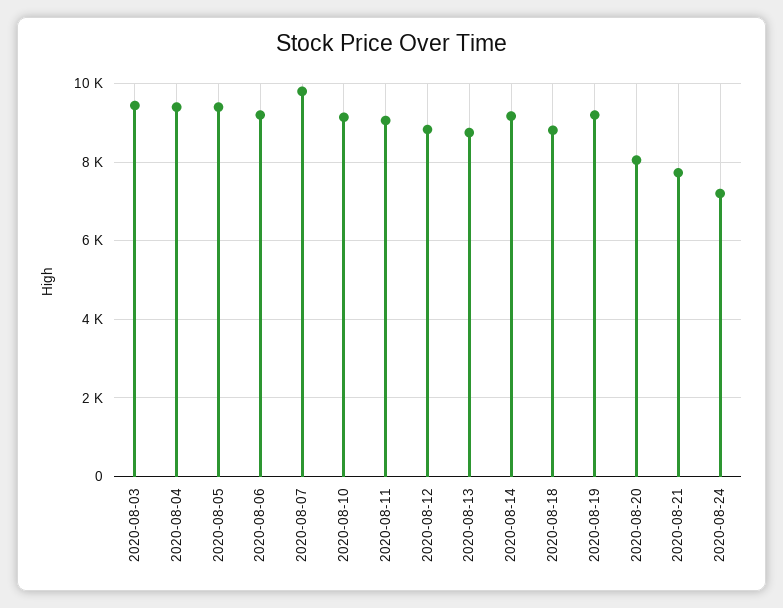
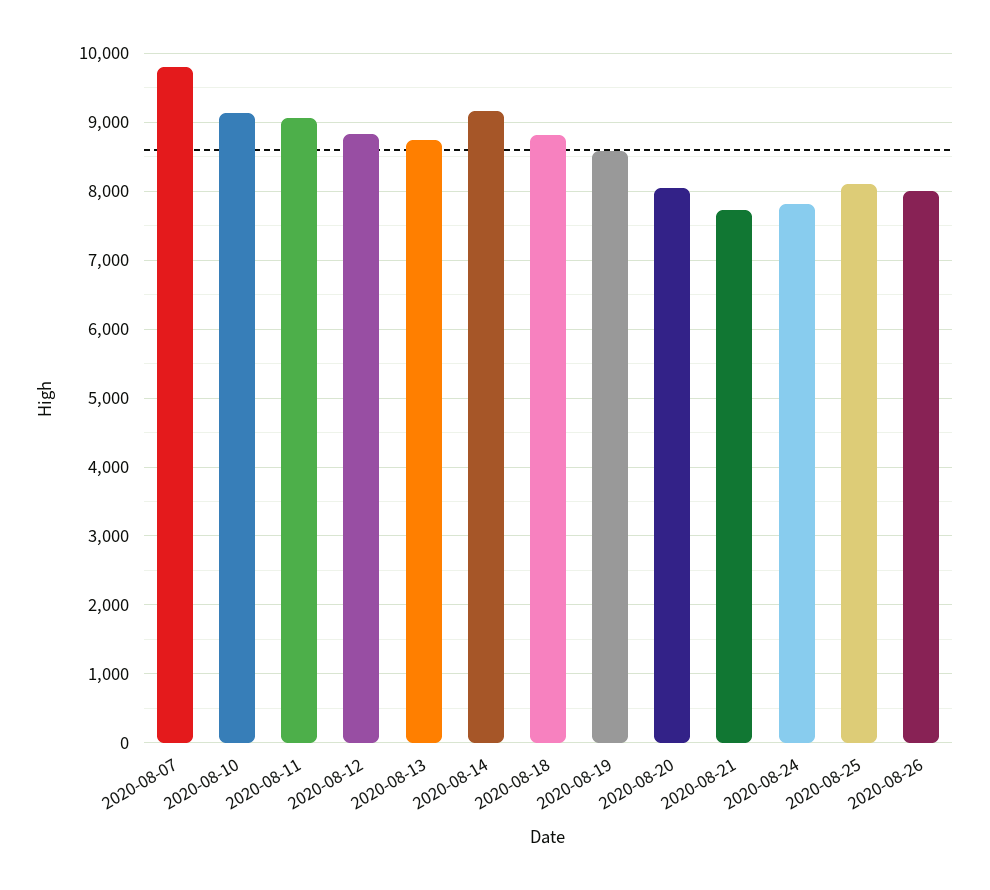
2020-08-03: 9400 -> none
2020-08-04: 9400 -> none
2020-08-05: 9400 -> none
2020-08-06: 9200 -> none
2020-08-19: 9200 -> 8600
2020-08-24: 7200 -> 7800
2020-08-25: none -> 8100
2020-08-26: none -> 8000

